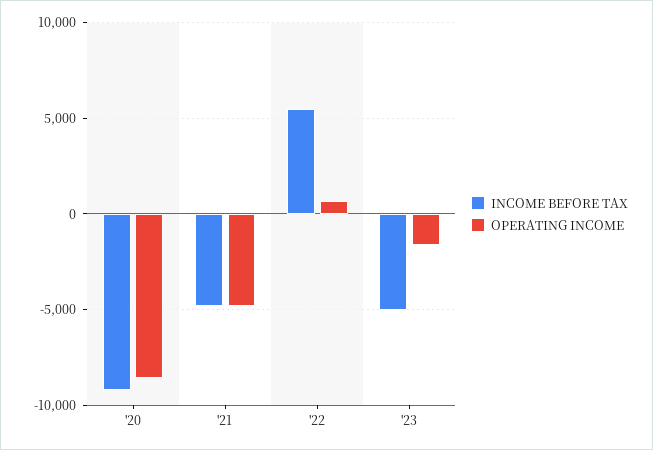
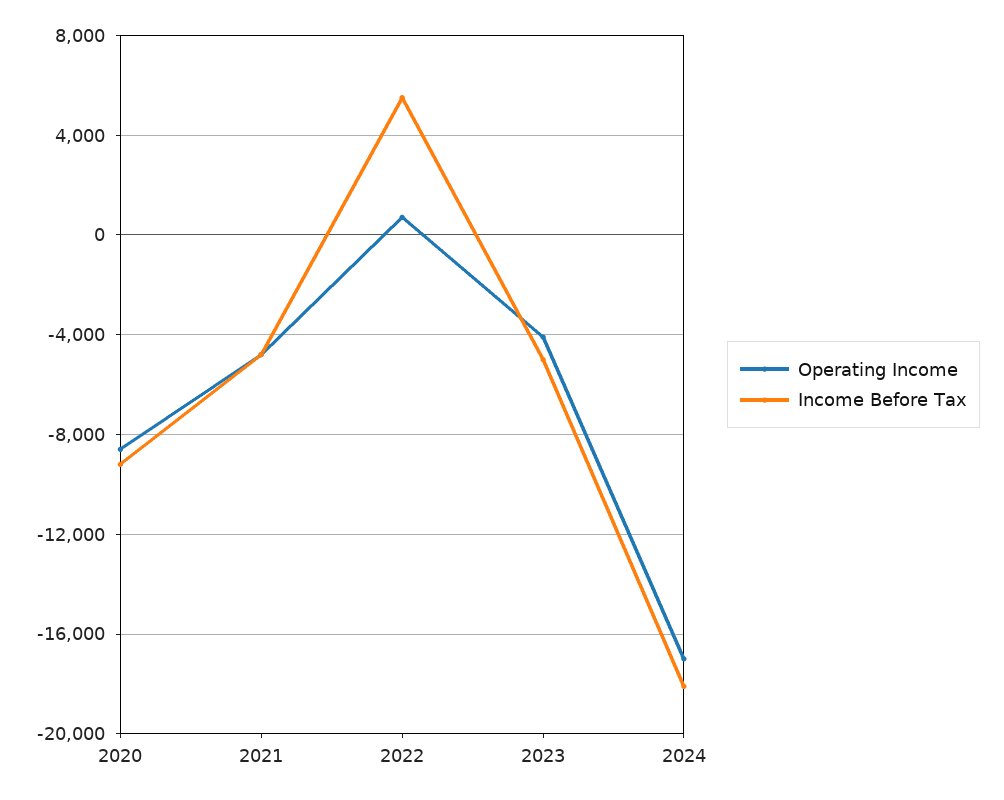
OPERATING INCOME, '23: -1500 -> -4000
OPERATING INCOME, 2024: none -> -17000
INCOME BEFORE TAX, 2024: none -> -18000

